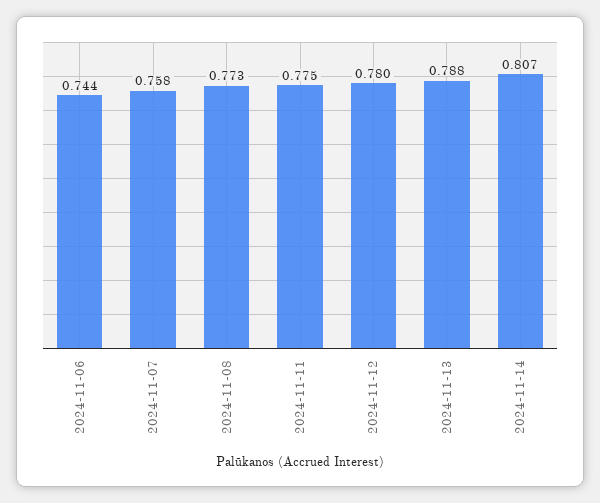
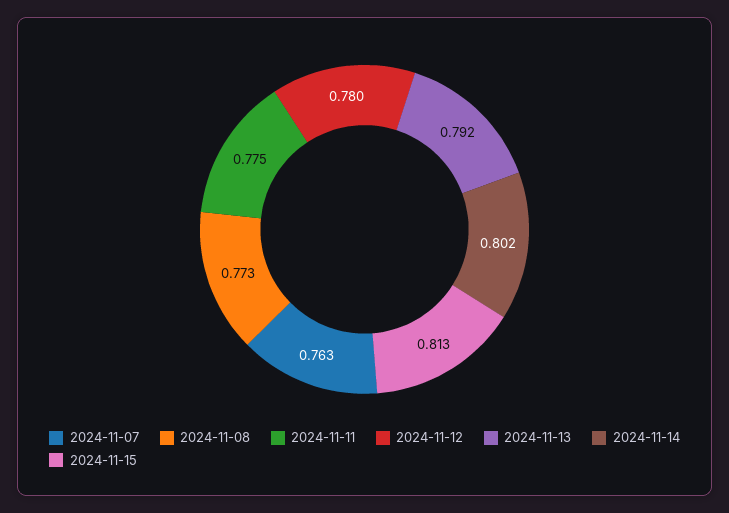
2024-11-06: 0.744 -> none
2024-11-07: 0.758 -> 0.763
2024-11-13: 0.788 -> 0.792
2024-11-14: 0.807 -> 0.802
2024-11-15: none -> 0.813

